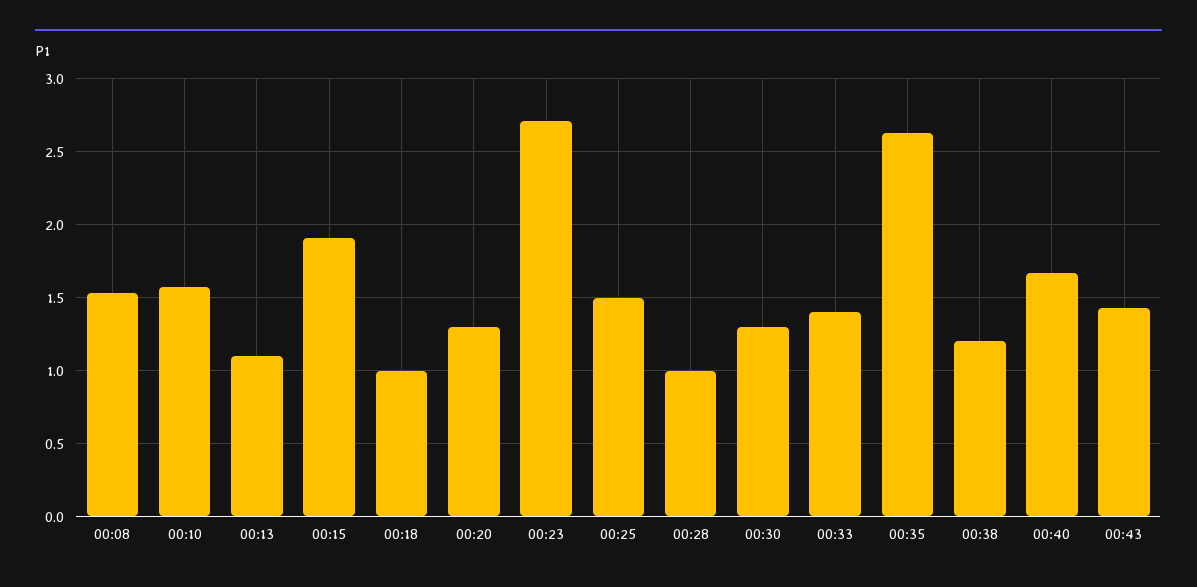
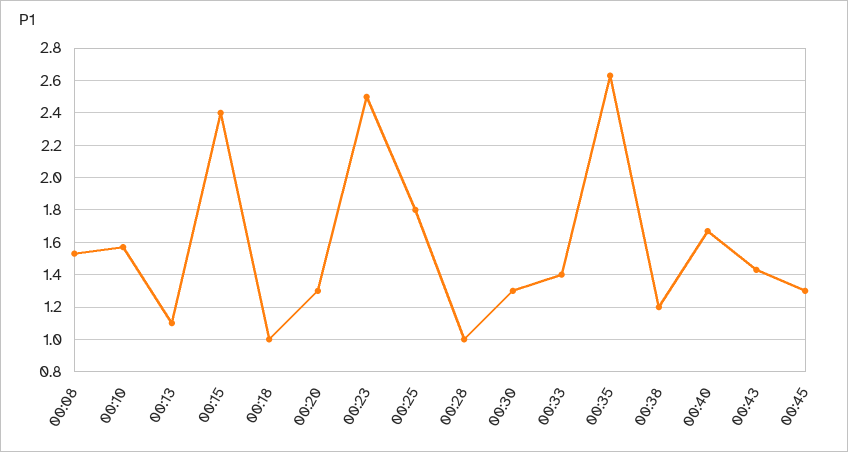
00:15: 1.9 -> 2.4
00:23: 2.7 -> 2.5
00:25: 1.5 -> 1.8
00:45: none -> 1.3

